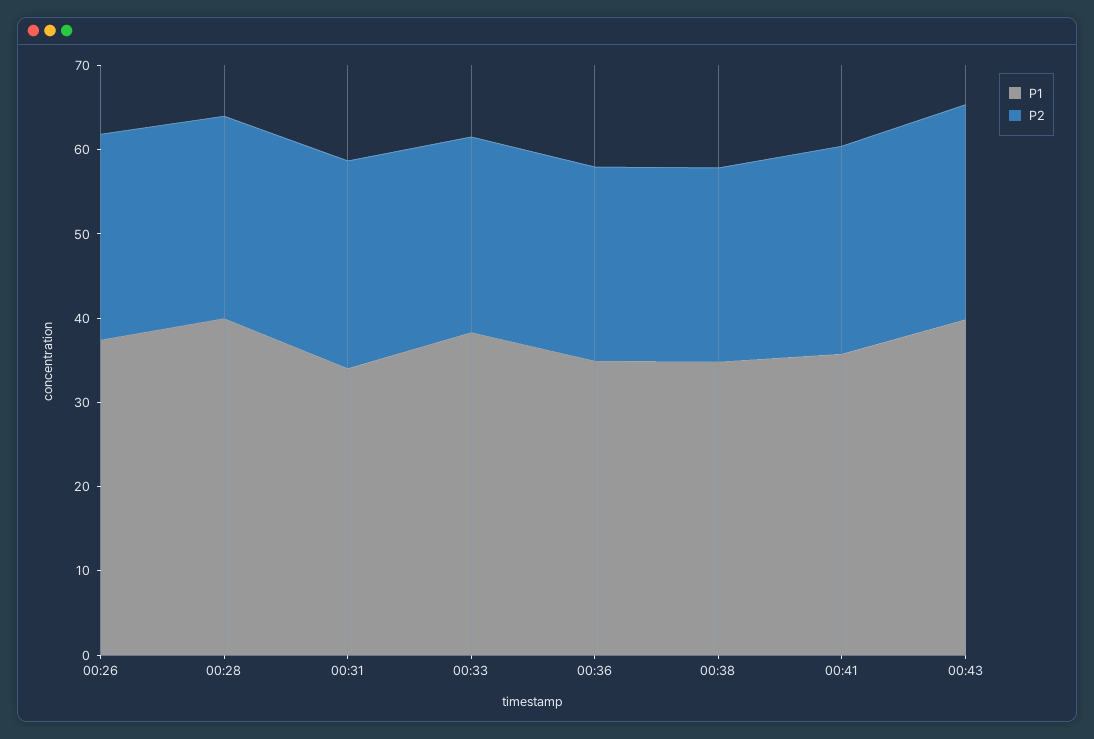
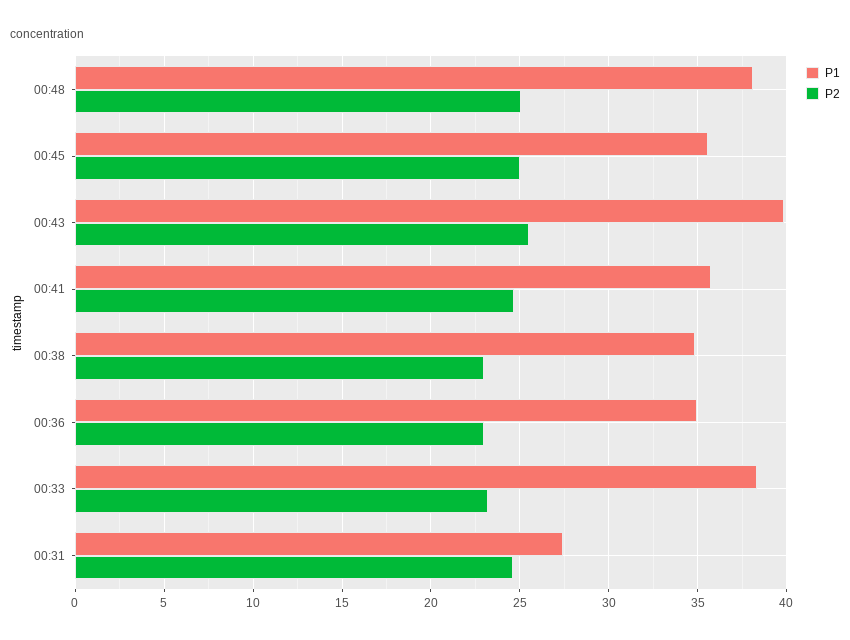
P1, 00:26: 38 -> none
P2, 00:26: 24 -> none
P1, 00:28: 40 -> none
P2, 00:28: 24 -> none
P1, 00:31: 34 -> 27.5
P1, 00:48: none -> 38
P2, 00:48: none -> 25
P1, 00:45: none -> 35.5
P2, 00:45: none -> 25

